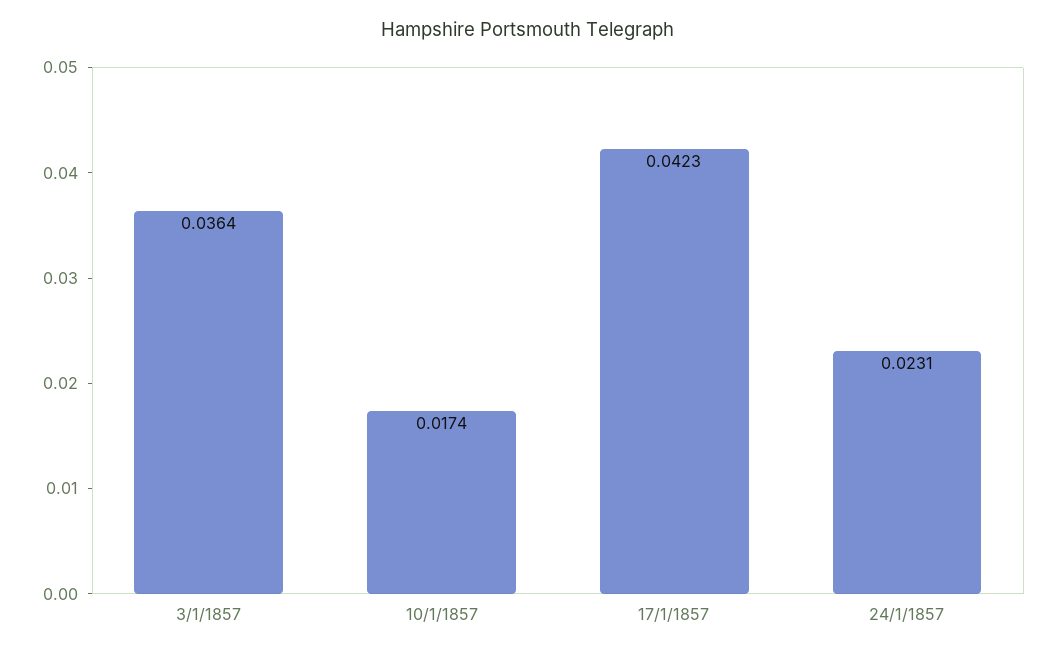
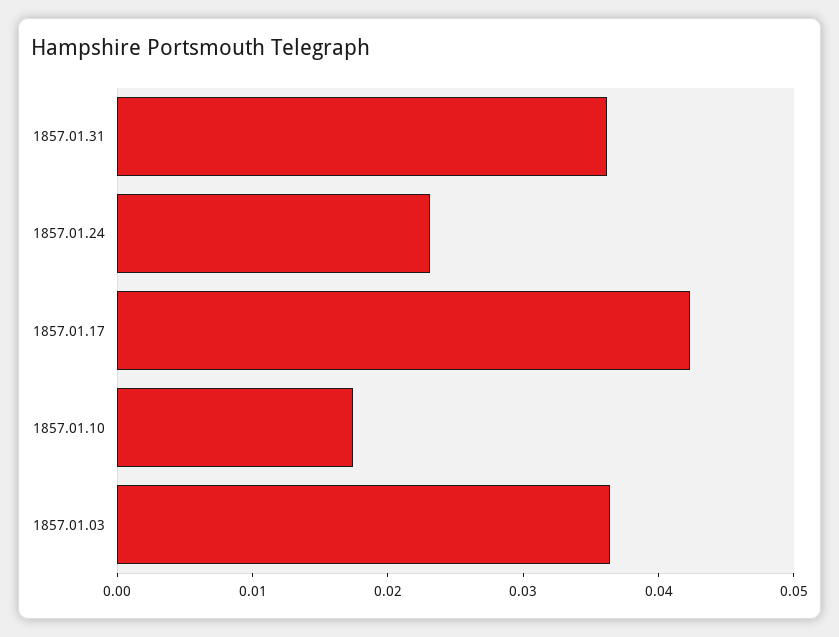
1857.01.31: none -> 0.036

